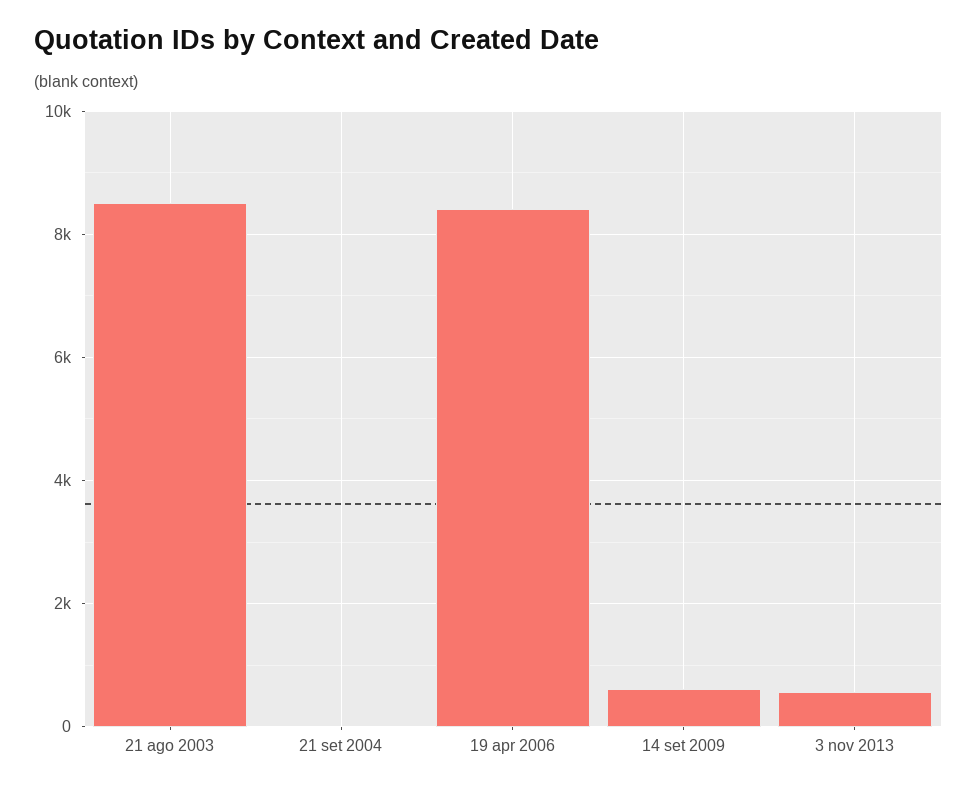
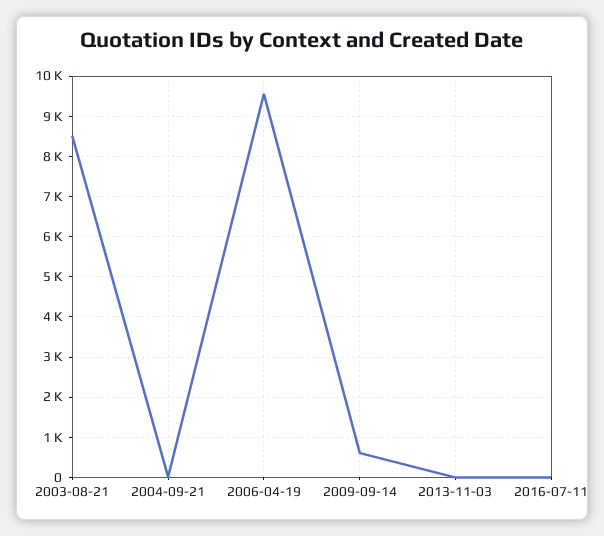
19 apr 2006: 8400 -> 9600
3 nov 2013: 600 -> 0
2016-07-11: none -> 0

